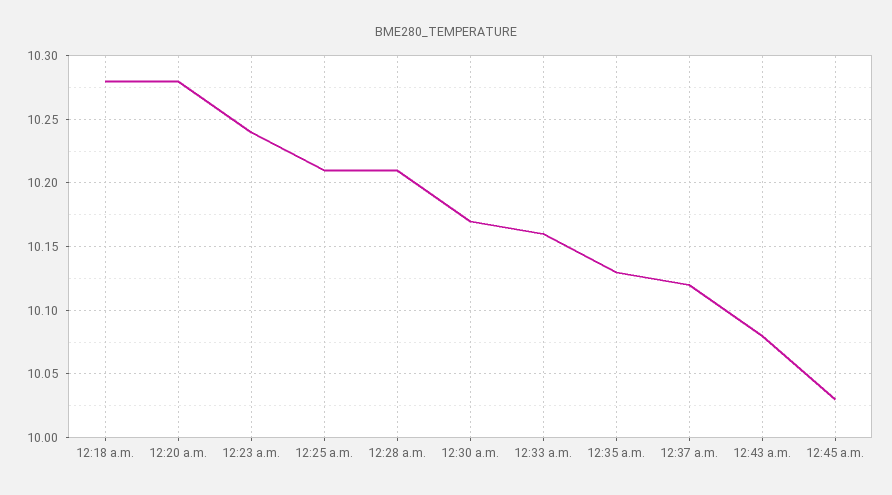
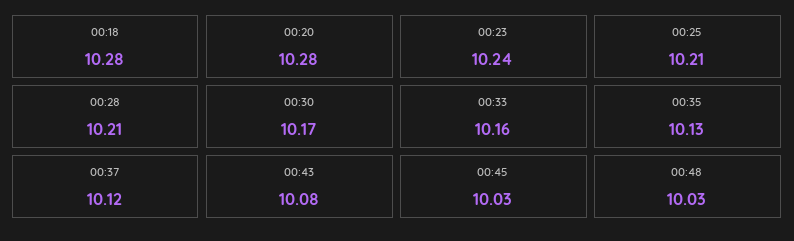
00:48: none -> 10.03

